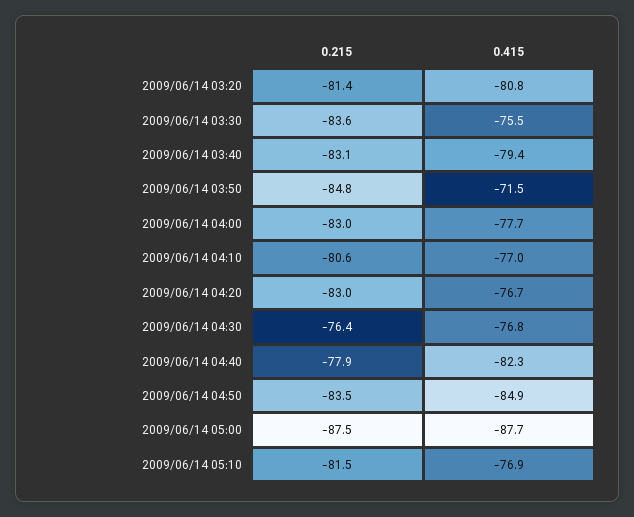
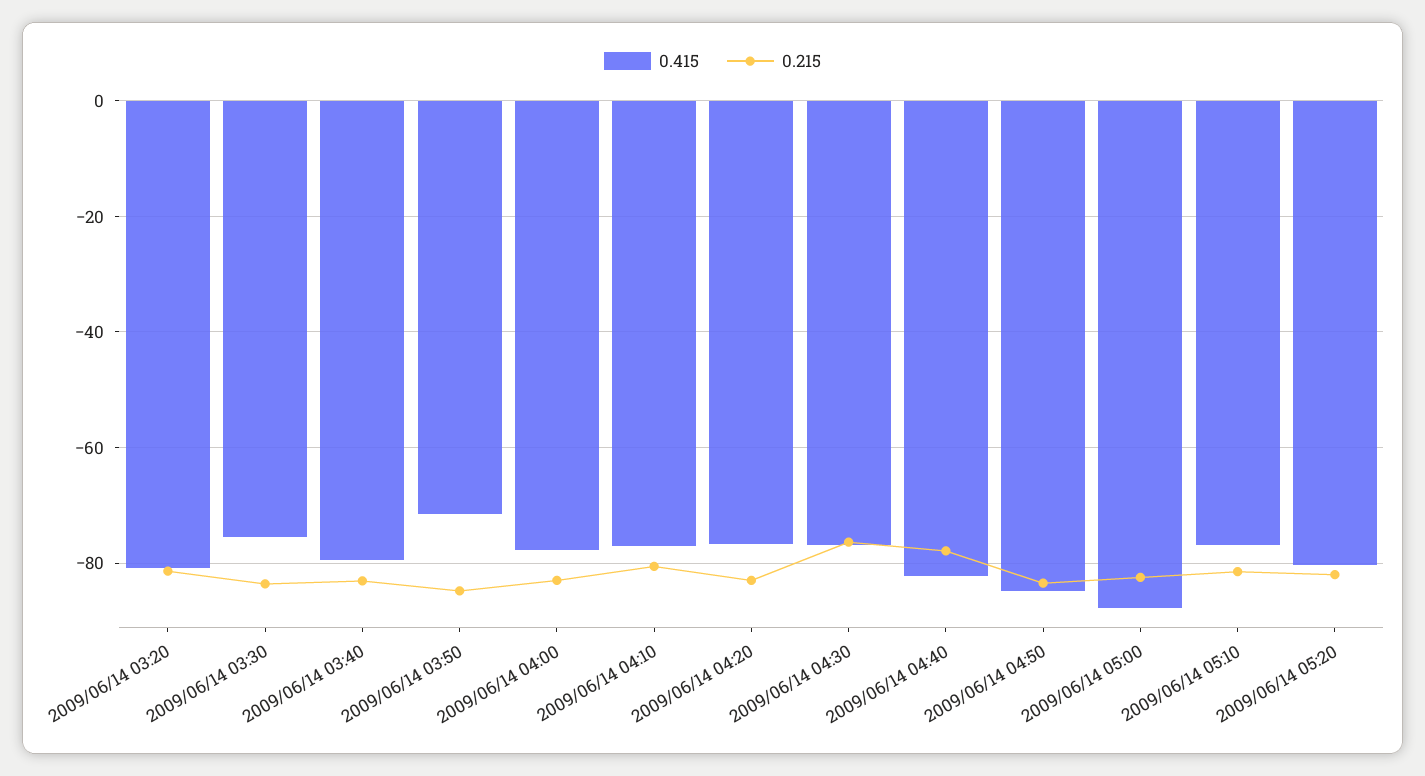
0.215, 2009/06/14 05:00: -87.5 -> -82
0.415, 2009/06/14 05:20: none -> -80
0.215, 2009/06/14 05:20: none -> -82

